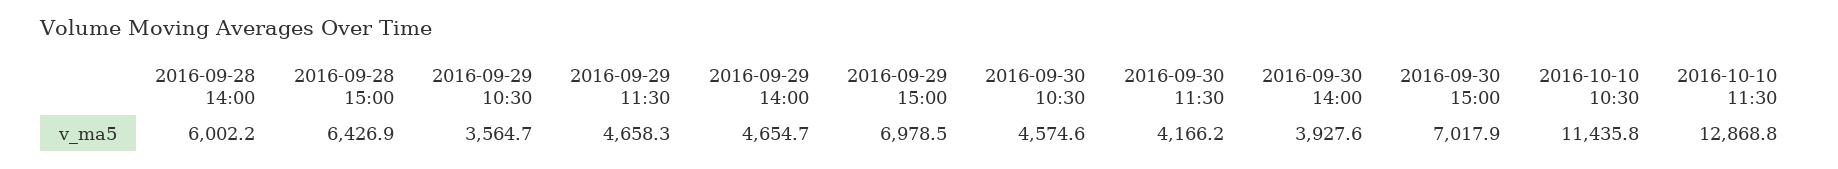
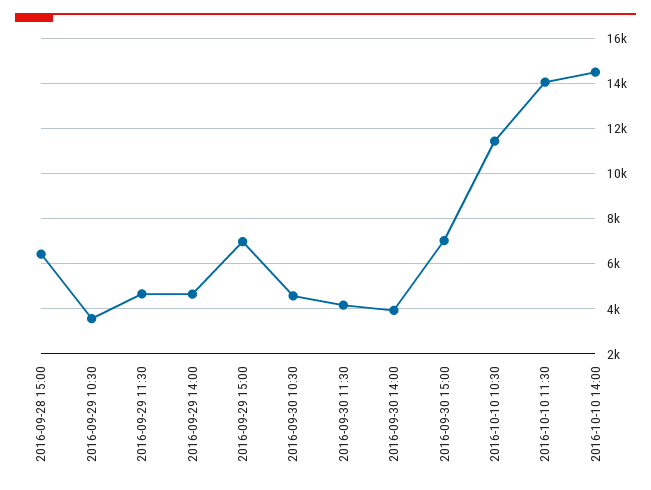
2016-09-28 14:00: 6002.2 -> none
2016-10-10 11:30: 12868.8 -> 14000
2016-10-10 14:00: none -> 14500

